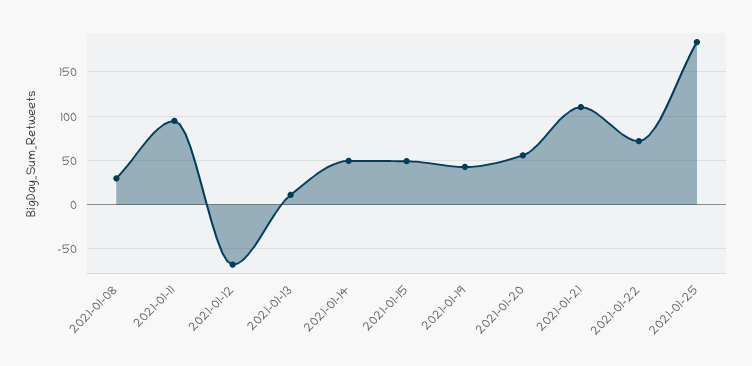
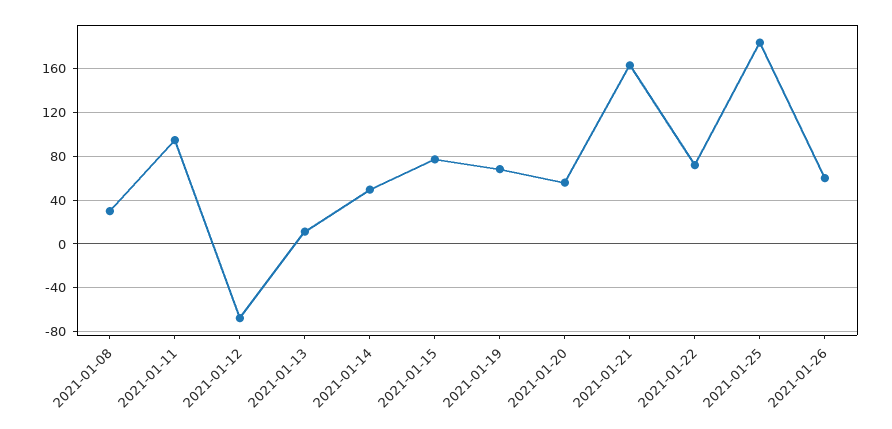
2021-01-15: 50 -> 80
2021-01-19: 40 -> 70
2021-01-21: 110 -> 160
2021-01-26: none -> 60

